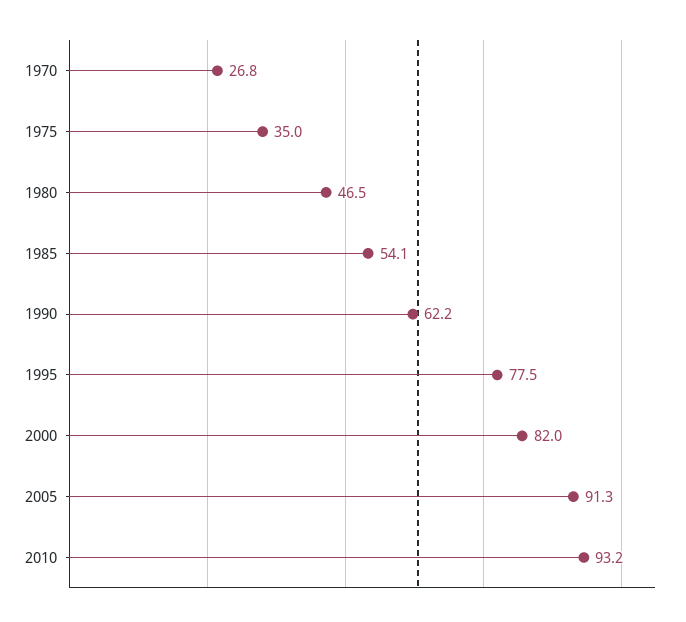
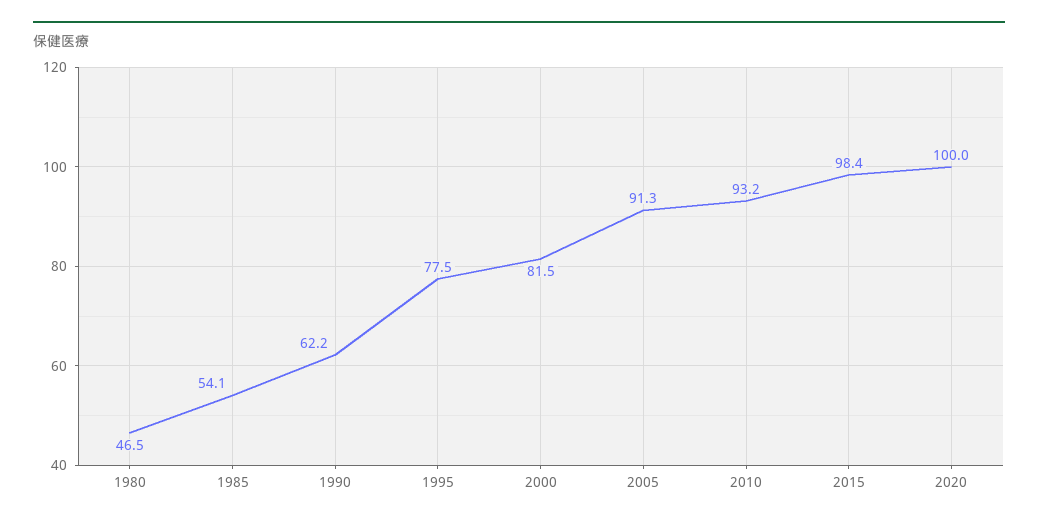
1970: 26.8 -> none
1975: 35 -> none
2000: 82 -> 81.5
2015: none -> 98.4
2020: none -> 100

